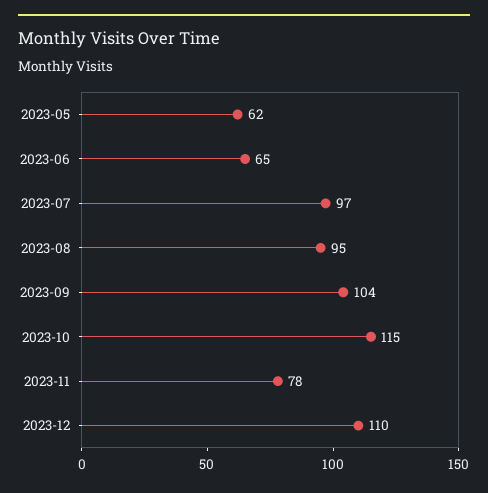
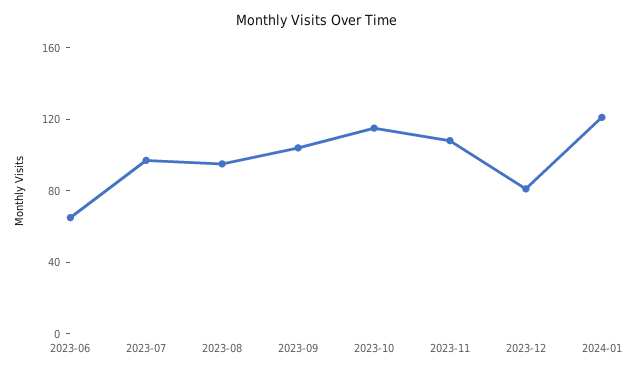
2023-05: 62 -> none
2023-11: 78 -> 110
2023-12: 110 -> 80
2024-01: none -> 120

